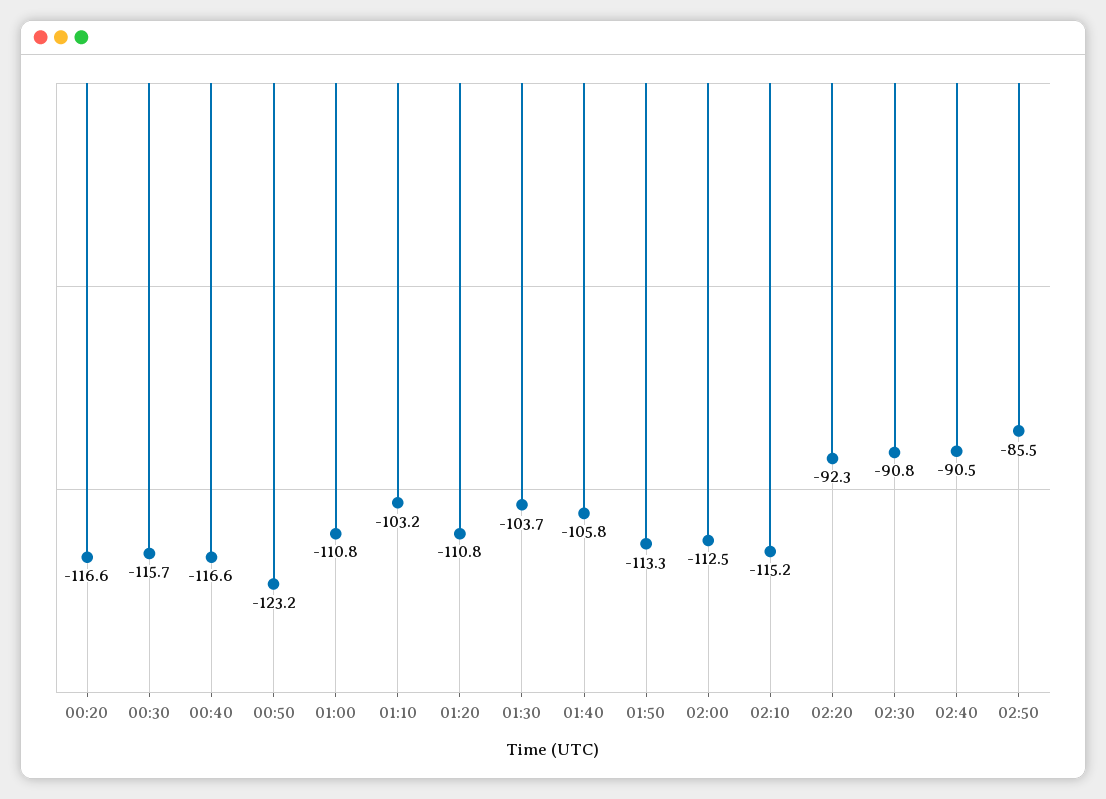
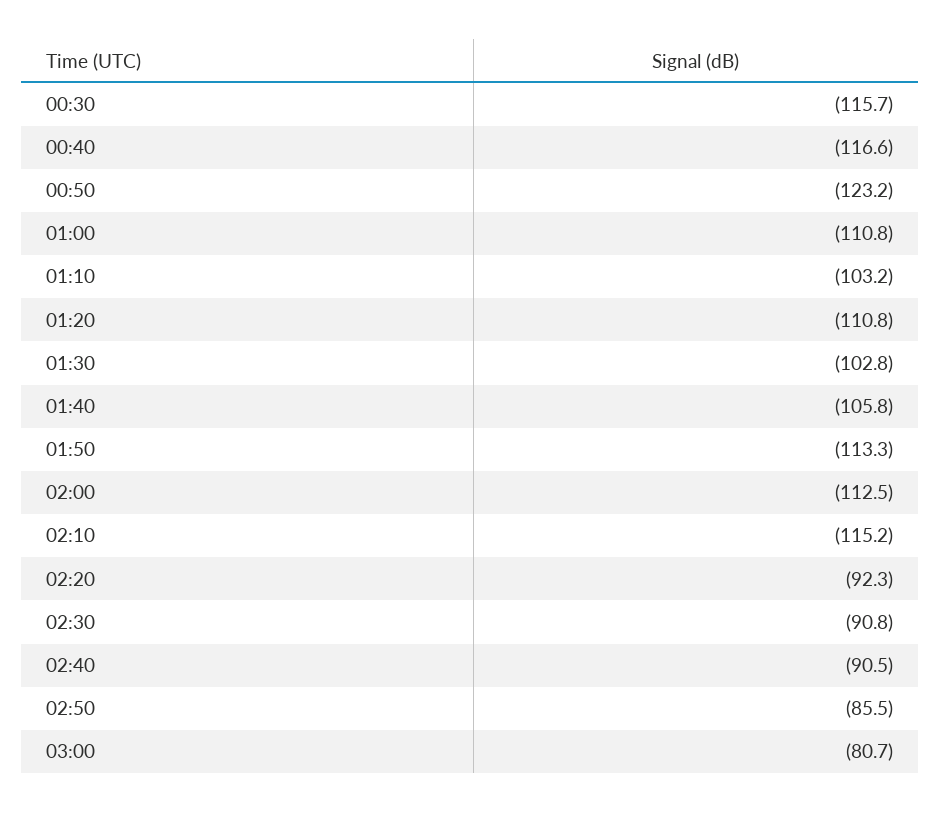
00:20: -116.6 -> none
01:30: -103.7 -> -102.8
03:00: none -> -80.7

